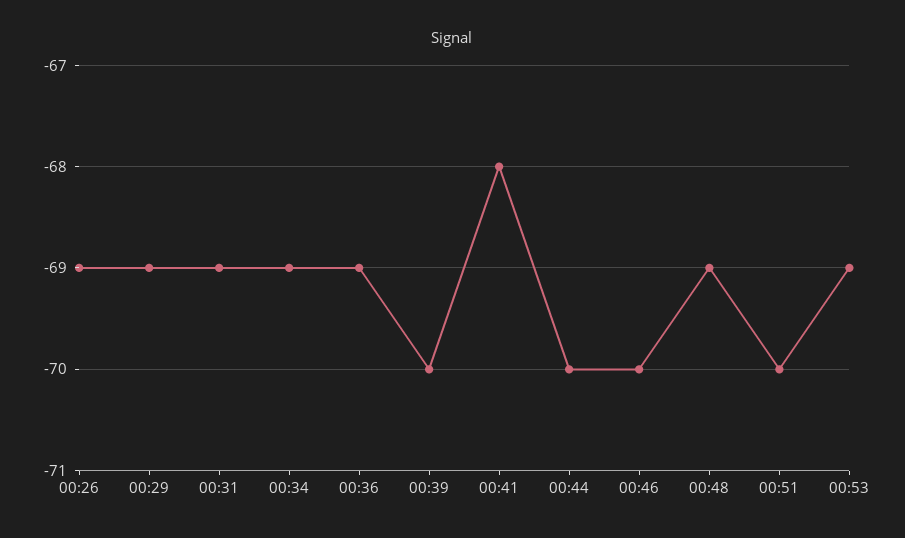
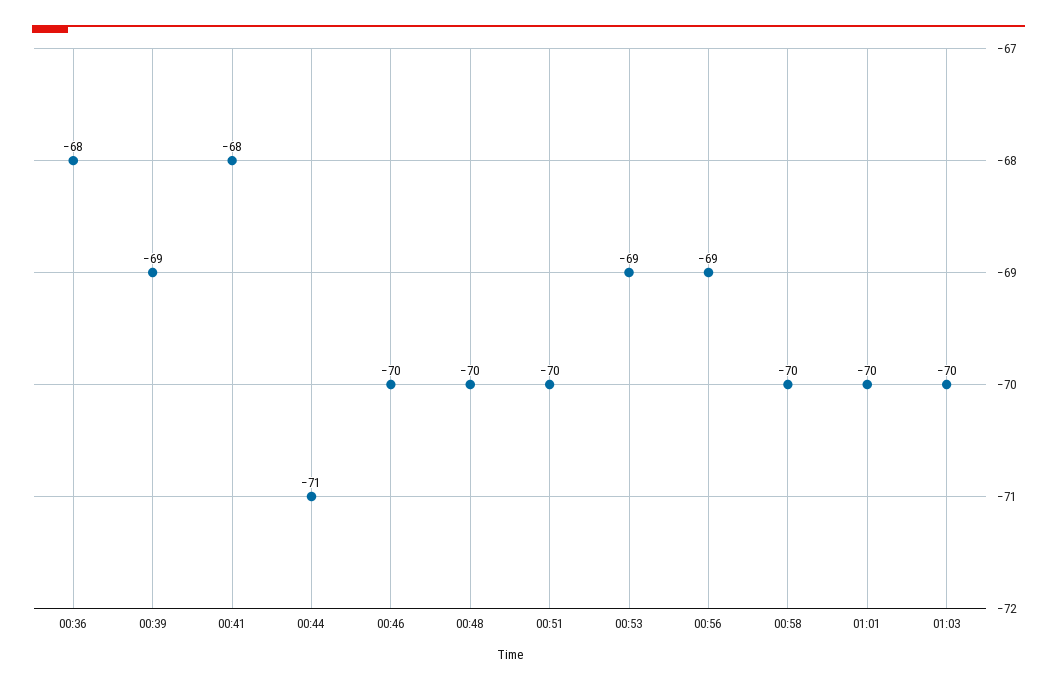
00:26: -69 -> none
00:29: -69 -> none
00:31: -69 -> none
00:34: -69 -> none
00:36: -69 -> -68
00:39: -70 -> -69
00:44: -70 -> -71
00:48: -69 -> -70
00:56: none -> -69
00:58: none -> -70
01:01: none -> -70
01:03: none -> -70

